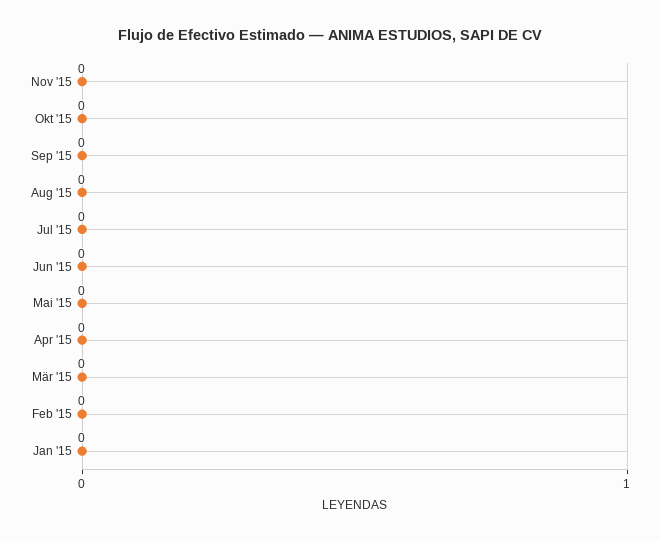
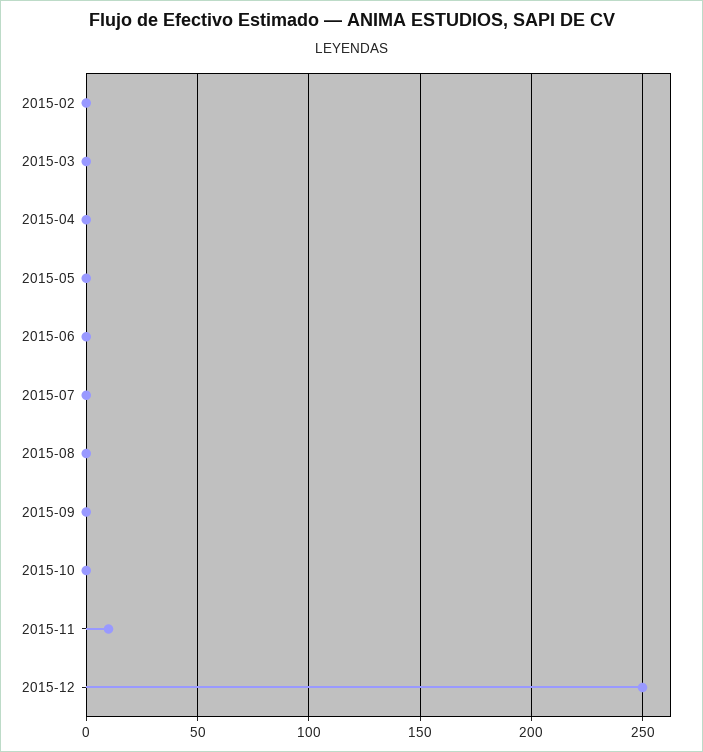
Nov '15: 0 -> 10
Jan '15: 0 -> none
2015-12: none -> 250

